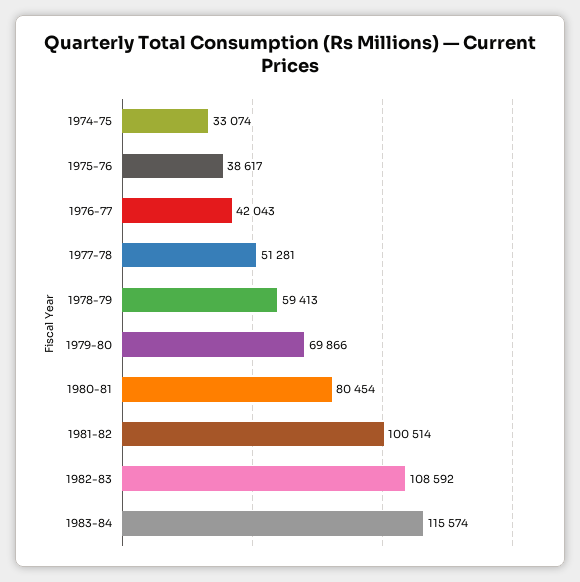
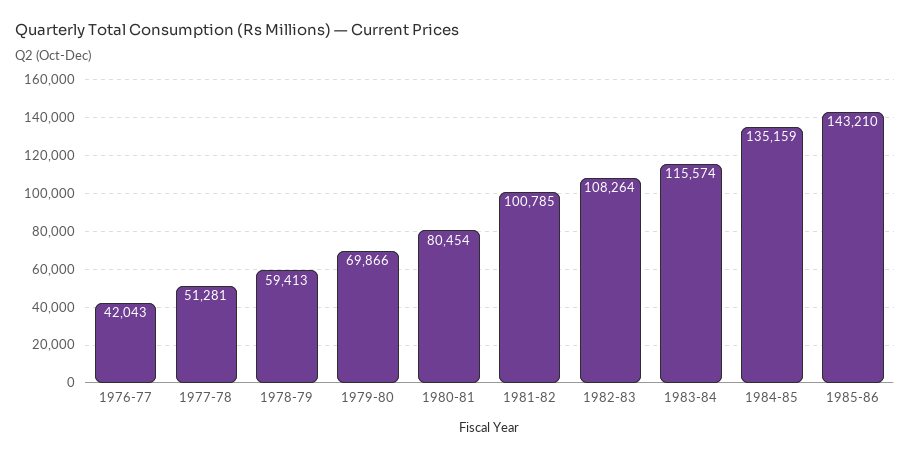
1974-75: 33074 -> none
1975-76: 38617 -> none
1981-82: 100514 -> 100785
1982-83: 108592 -> 108264
1984-85: none -> 135159
1985-86: none -> 143210

